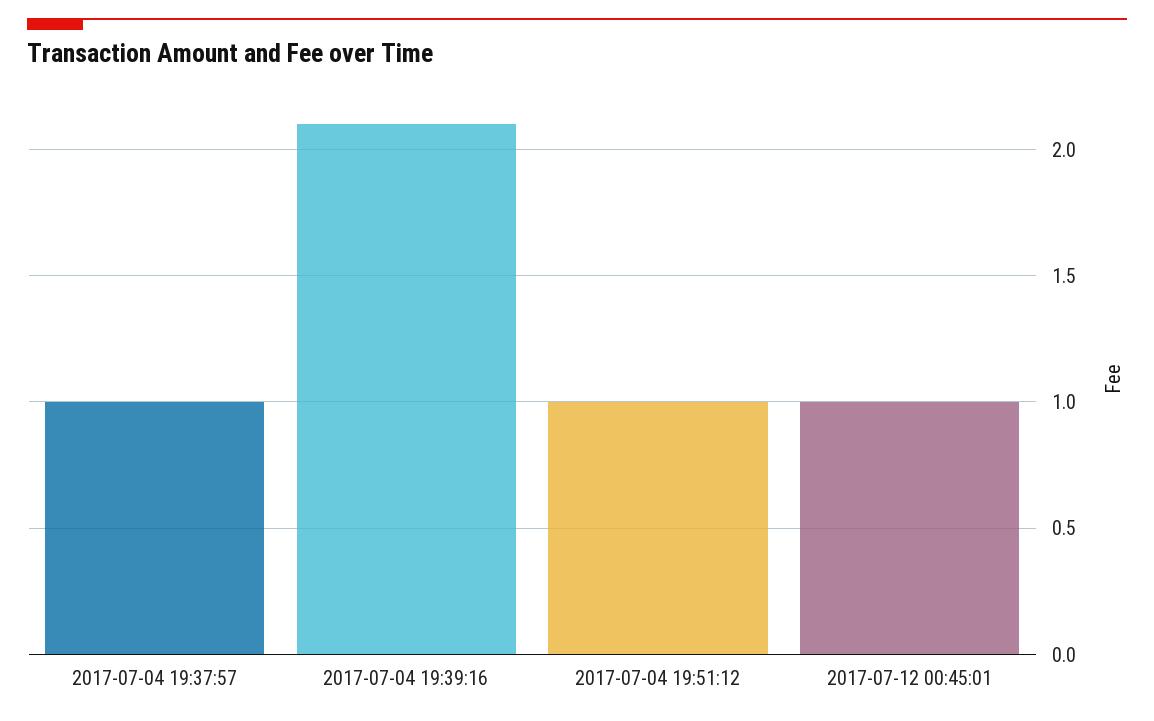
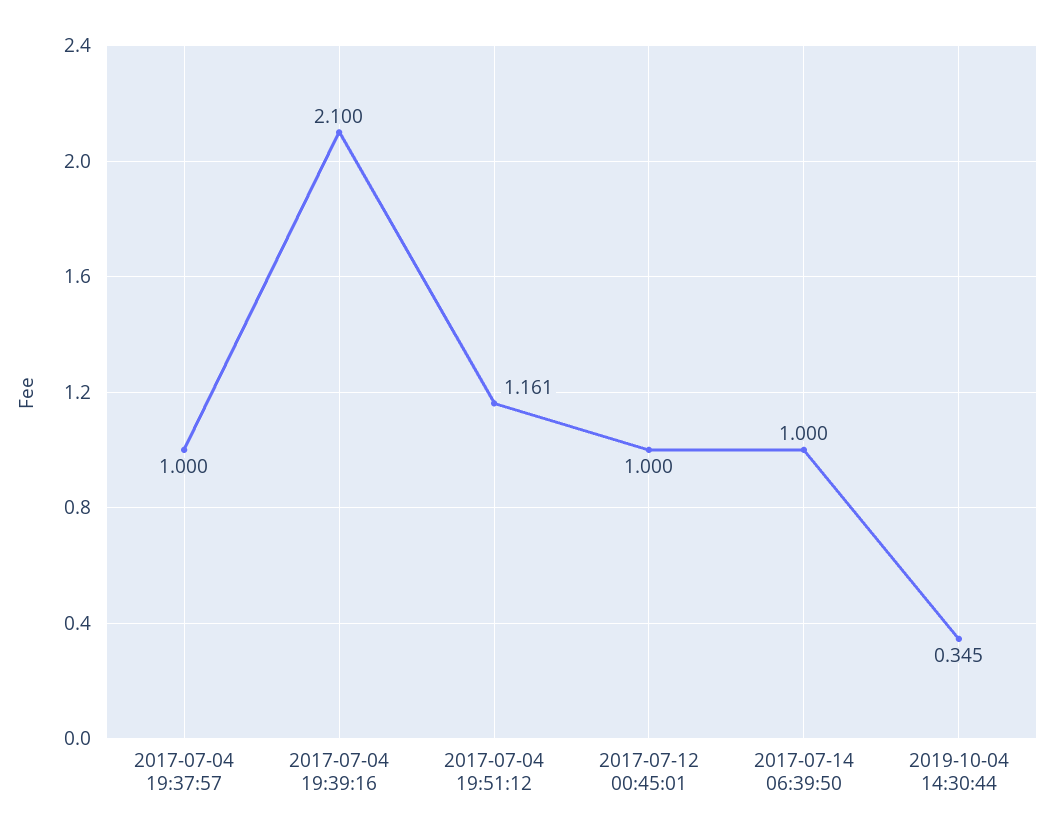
2017-07-04 19:51:12: 1 -> 1.161
2017-07-14 06:39:50: none -> 1
2019-10-04 14:30:44: none -> 0.345

